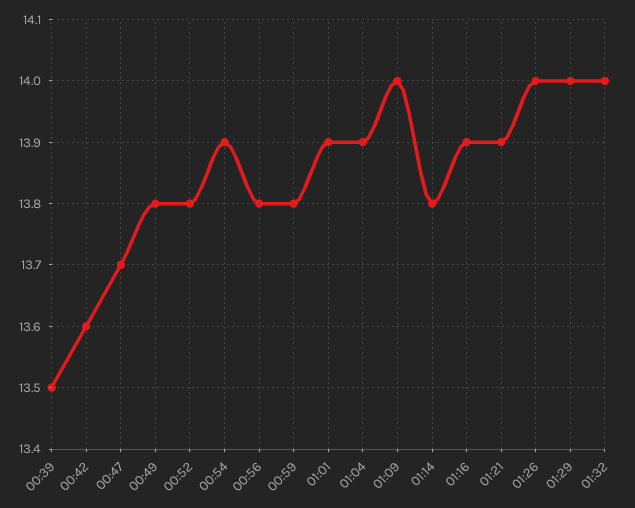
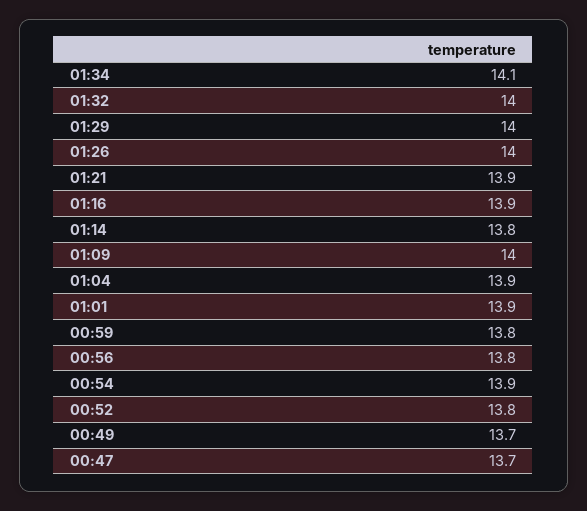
00:39: 13.5 -> none
00:42: 13.6 -> none
00:49: 13.8 -> 13.7
01:34: none -> 14.1

